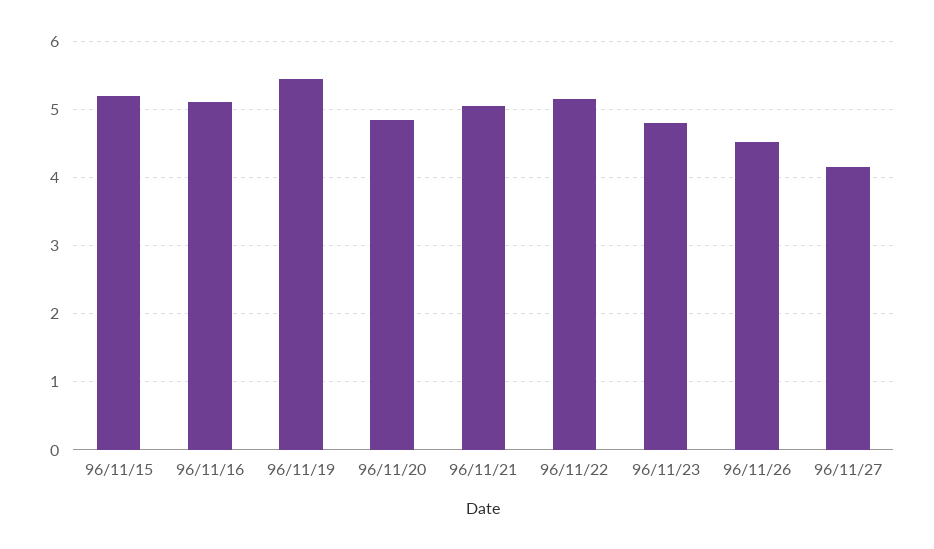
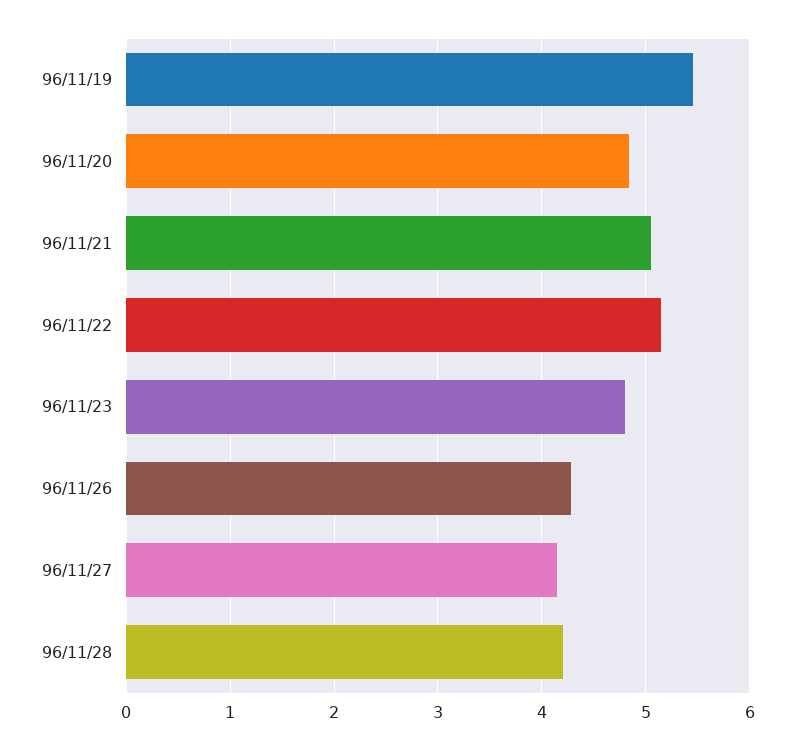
96/11/15: 5.2 -> none
96/11/16: 5.1 -> none
96/11/26: 4.5 -> 4.3
96/11/28: none -> 4.2

